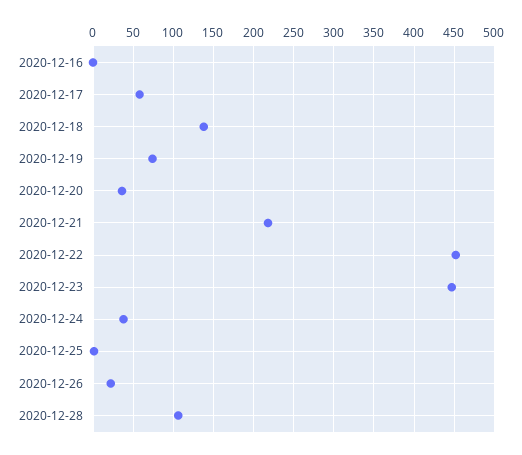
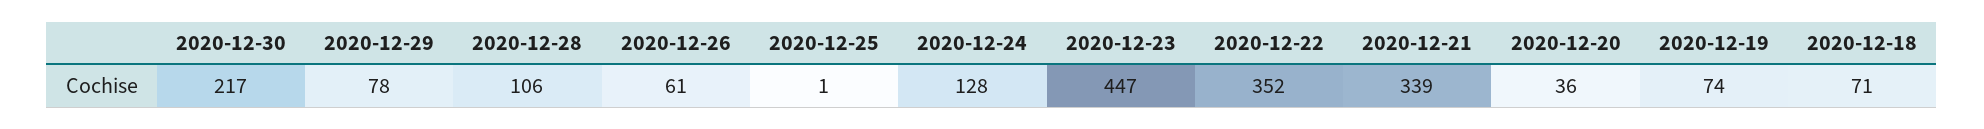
2020-12-16: 0 -> none
2020-12-17: 60 -> none
2020-12-18: 140 -> 71
2020-12-21: 220 -> 339
2020-12-22: 450 -> 352
2020-12-24: 40 -> 128
2020-12-26: 20 -> 61
2020-12-30: none -> 217
2020-12-29: none -> 78

